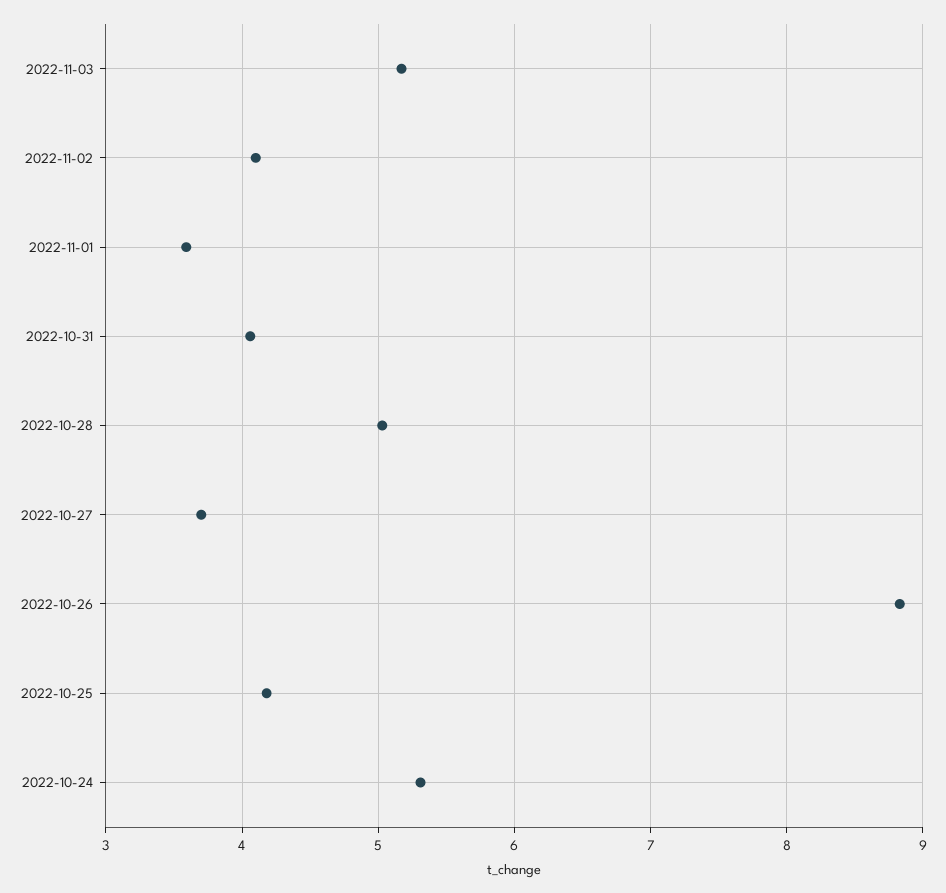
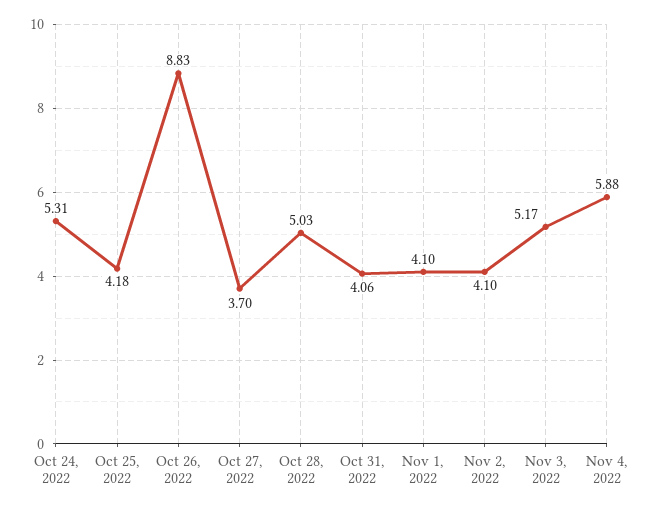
2022-11-01: 3.6 -> 4.1
Nov 4, 2022: none -> 5.88

